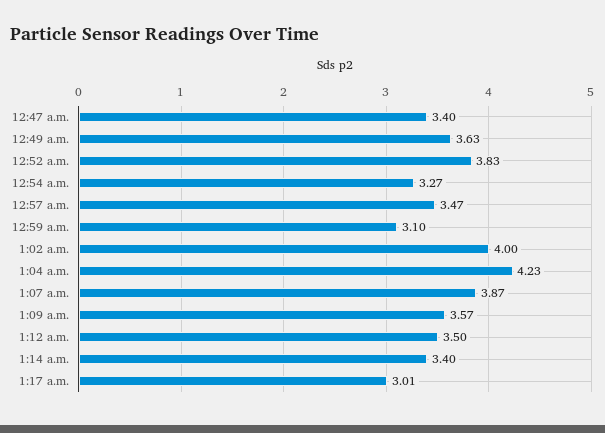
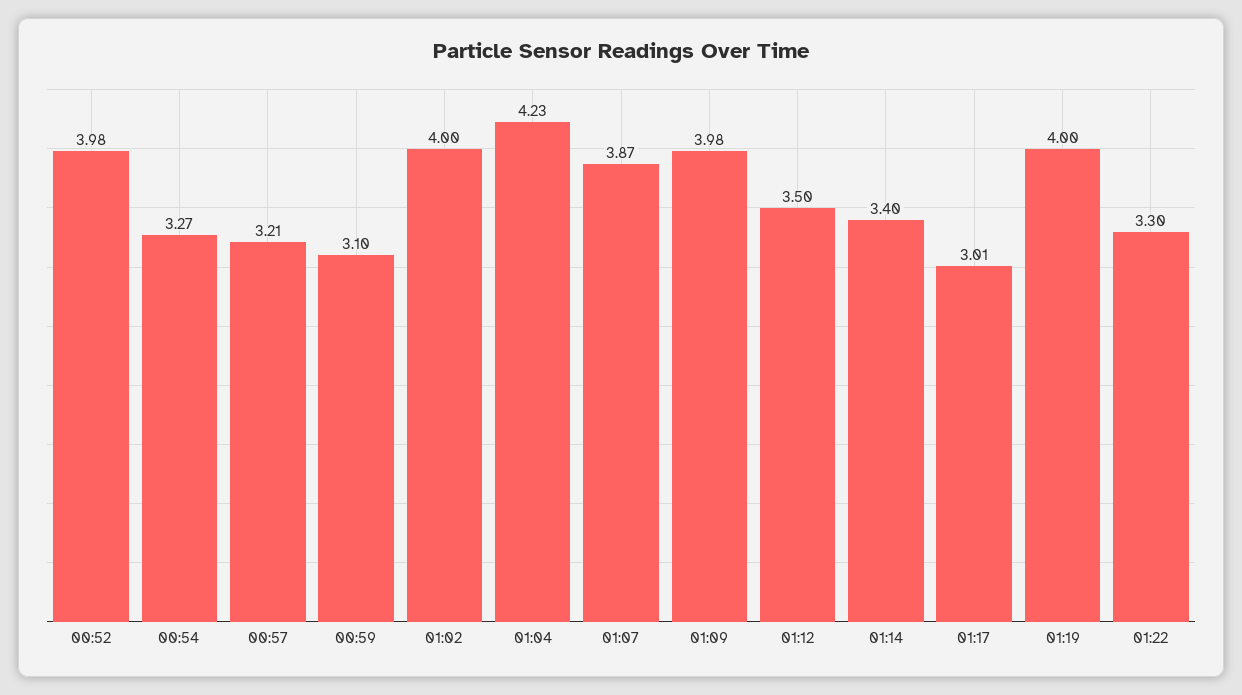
12:47 a.m.: 3.4 -> none
12:49 a.m.: 3.63 -> none
12:52 a.m.: 3.83 -> 3.98
12:57 a.m.: 3.47 -> 3.21
1:09 a.m.: 3.57 -> 3.98
01:19: none -> 4
01:22: none -> 3.3

